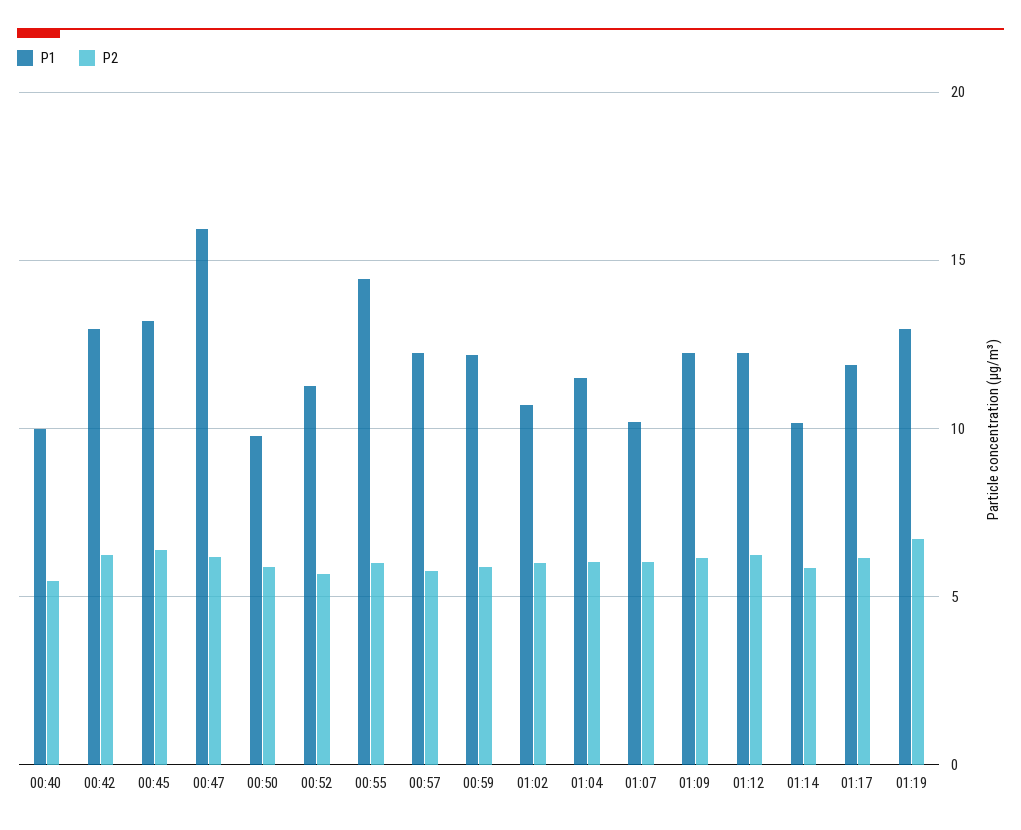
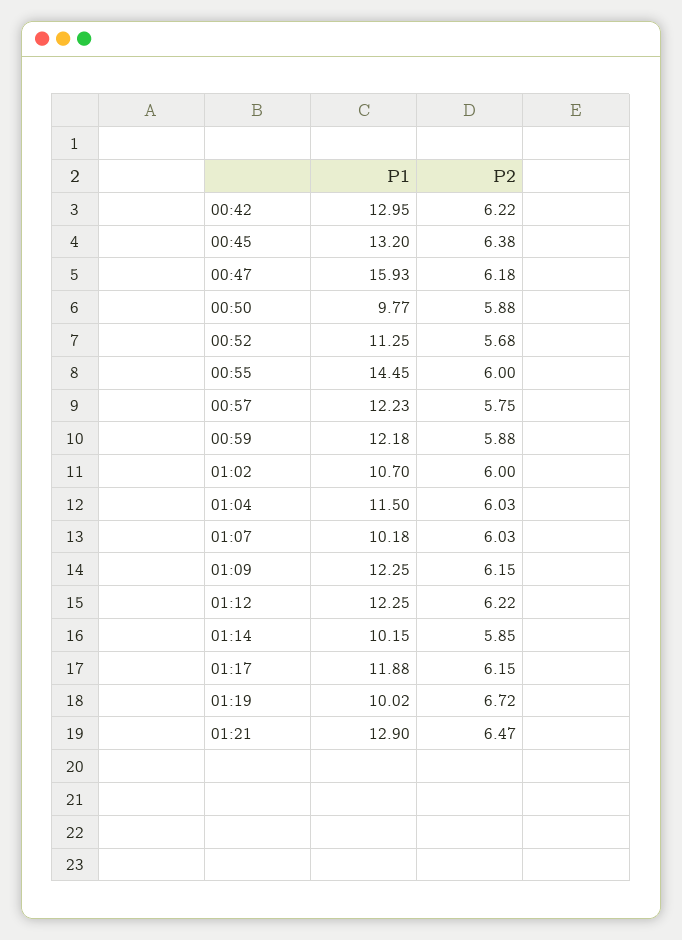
P1, 00:40: 10 -> none
P2, 00:40: 5.5 -> none
P1, 01:19: 13 -> 10.02
P1, 01:21: none -> 12.9
P2, 01:21: none -> 6.47

